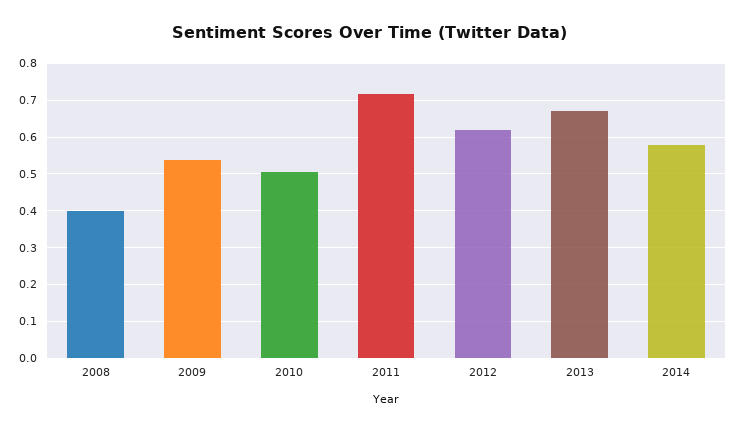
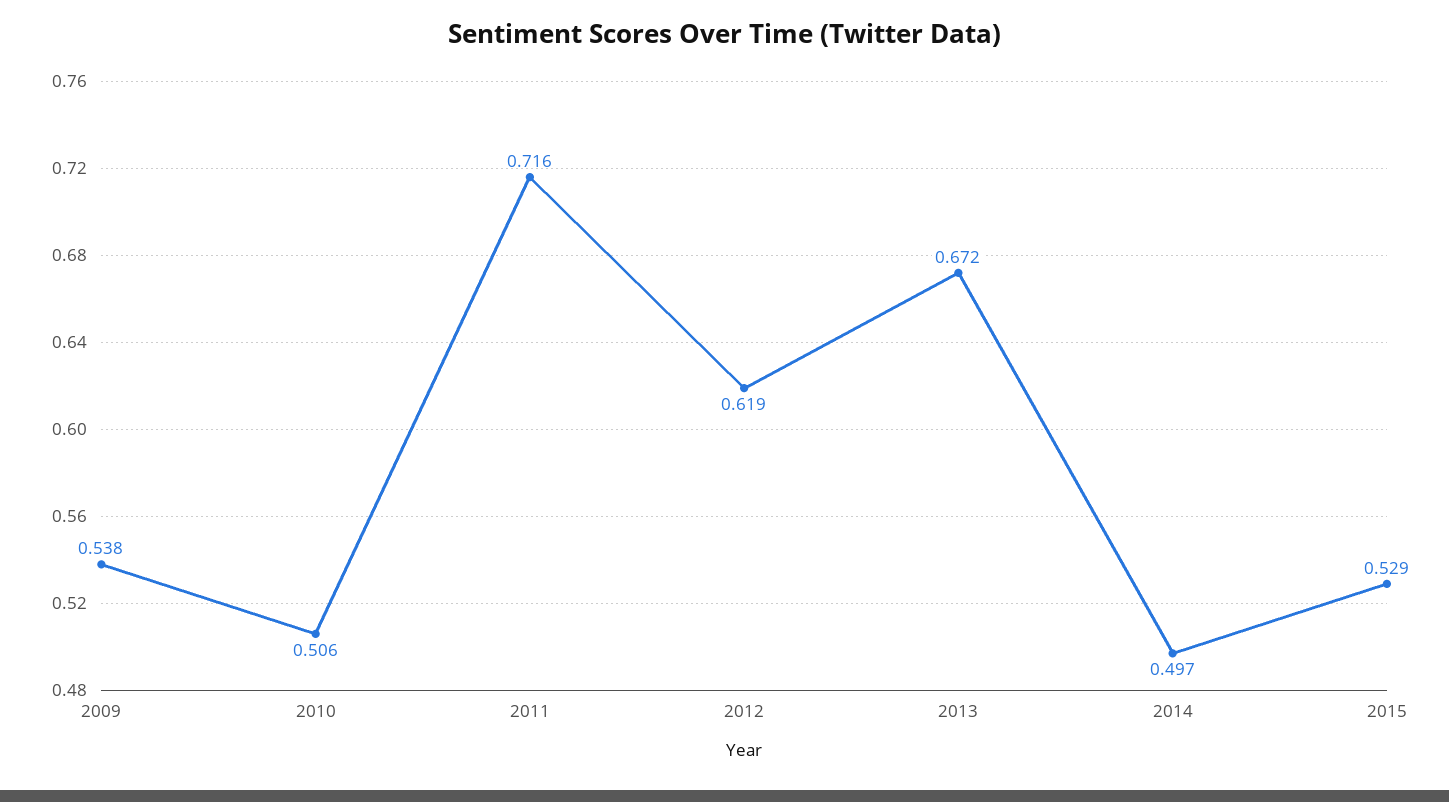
2008: 0.4 -> none
2014: 0.58 -> 0.497
2015: none -> 0.529

